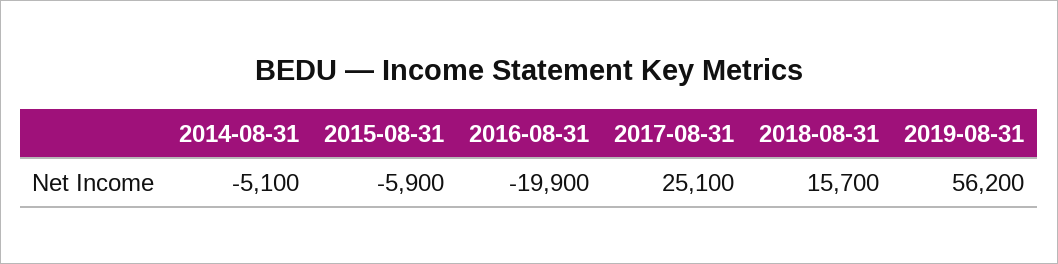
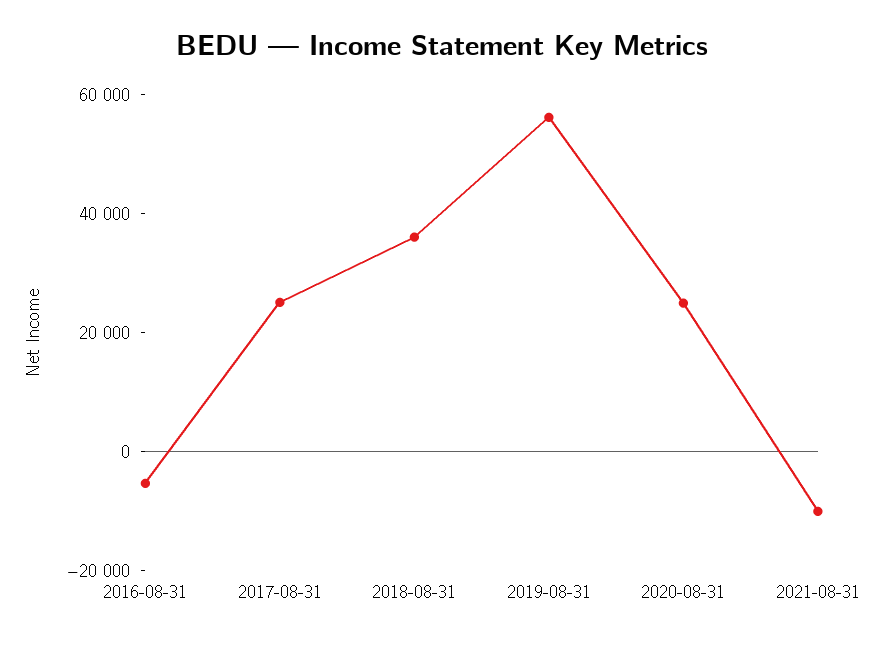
2014-08-31: -5100 -> none
2015-08-31: -5900 -> none
2016-08-31: -19900 -> -5000
2018-08-31: 15700 -> 35000
2020-08-31: none -> 25000
2021-08-31: none -> -10000

